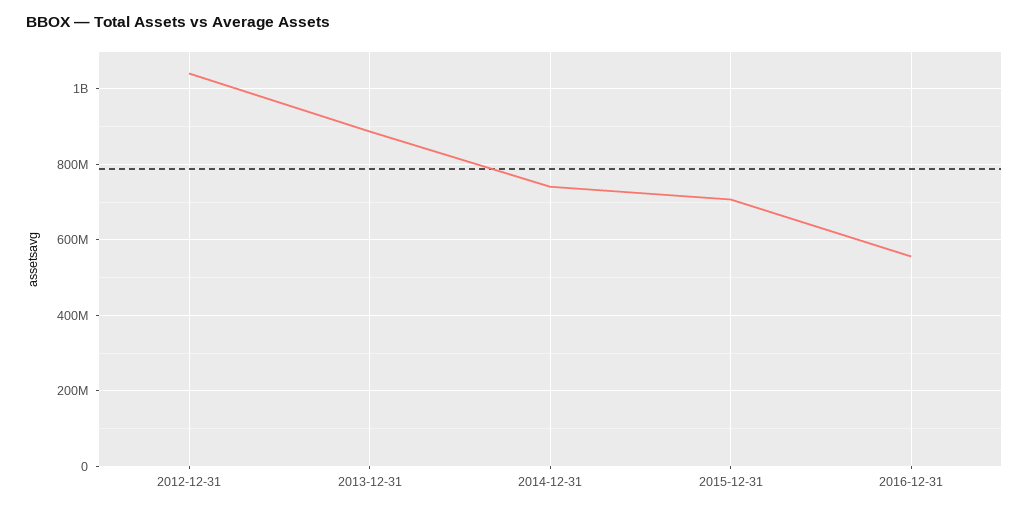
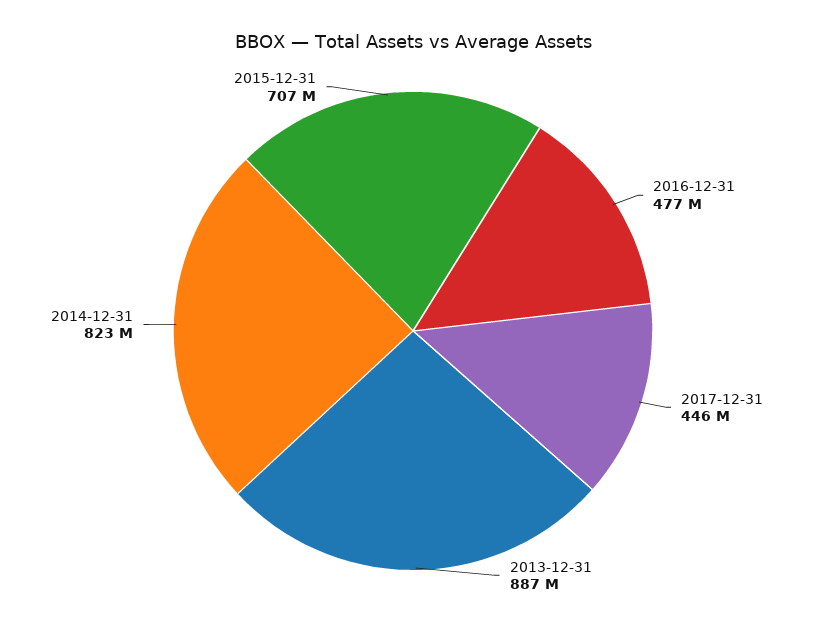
2012-12-31: 1040000000 -> none
2014-12-31: 740000000 -> 823000000
2016-12-31: 560000000 -> 477000000
2017-12-31: none -> 446000000

